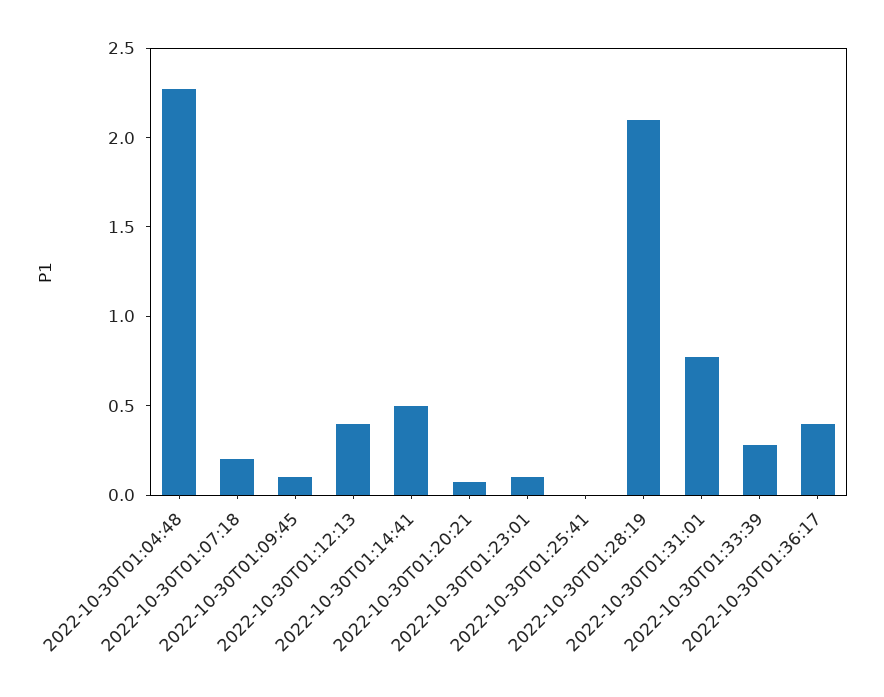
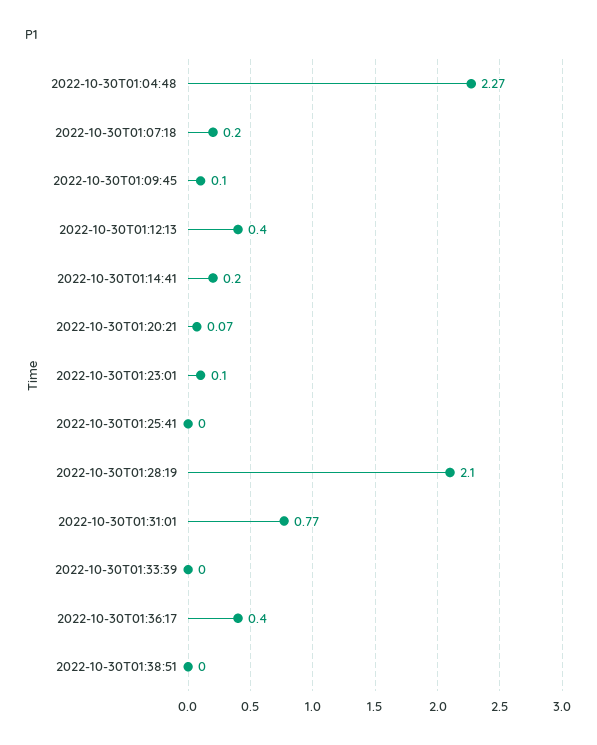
2022-10-30T01:14:41: 0.5 -> 0.2
2022-10-30T01:33:39: 0.3 -> 0
2022-10-30T01:38:51: none -> 0

